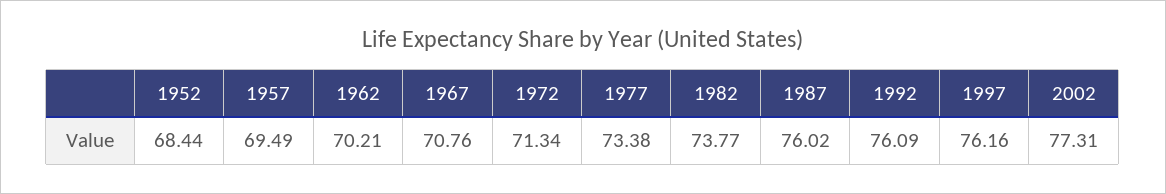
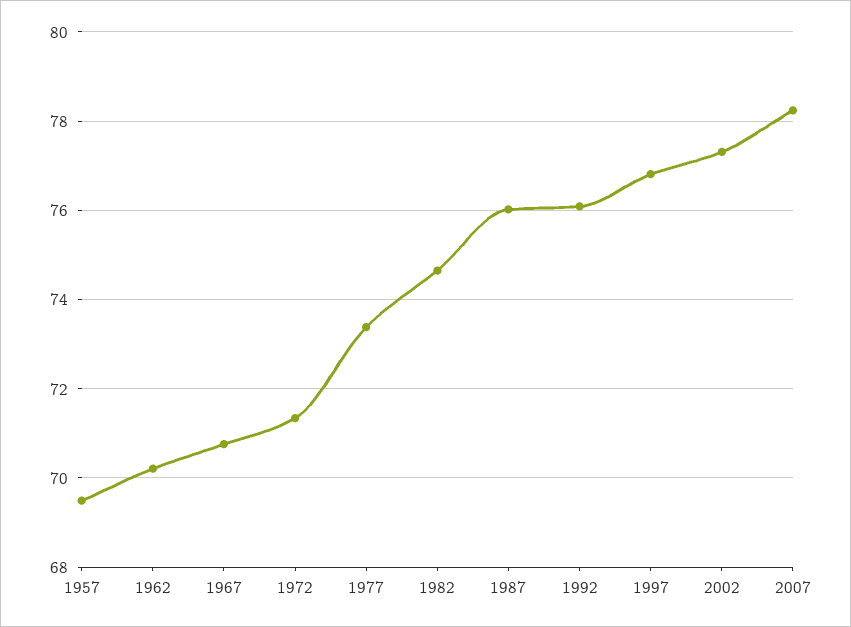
1952: 68.44 -> none
1982: 73.77 -> 74.6
1997: 76.16 -> 76.8
2007: none -> 78.2

